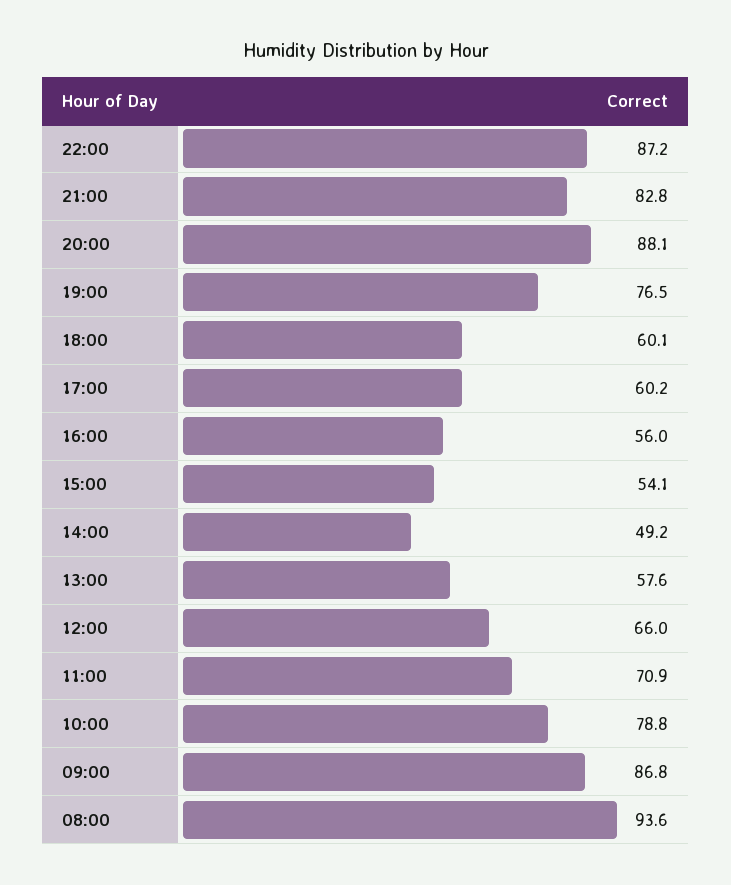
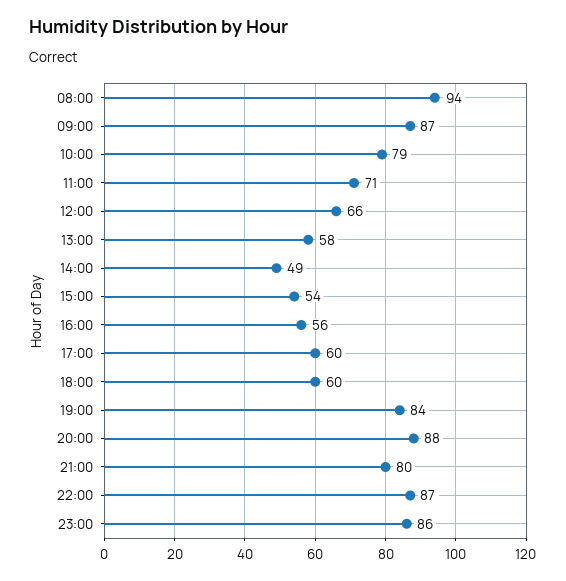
21:00: 82.8 -> 80
19:00: 76.5 -> 84
23:00: none -> 86

